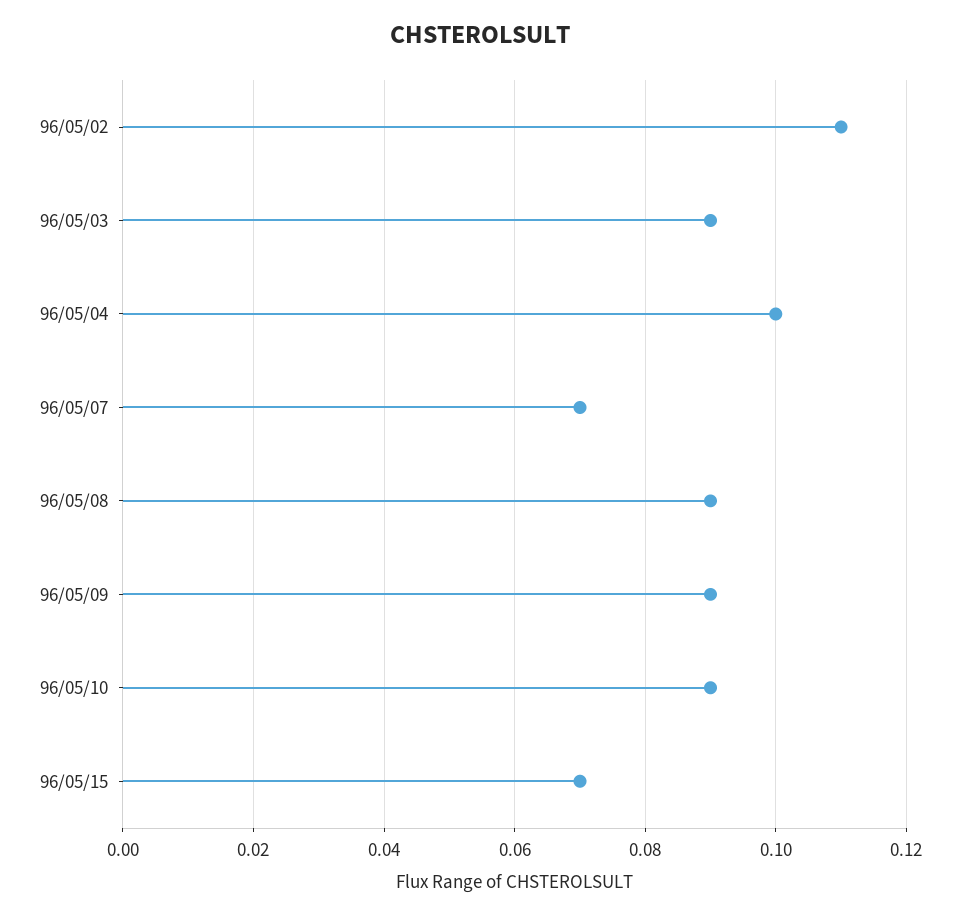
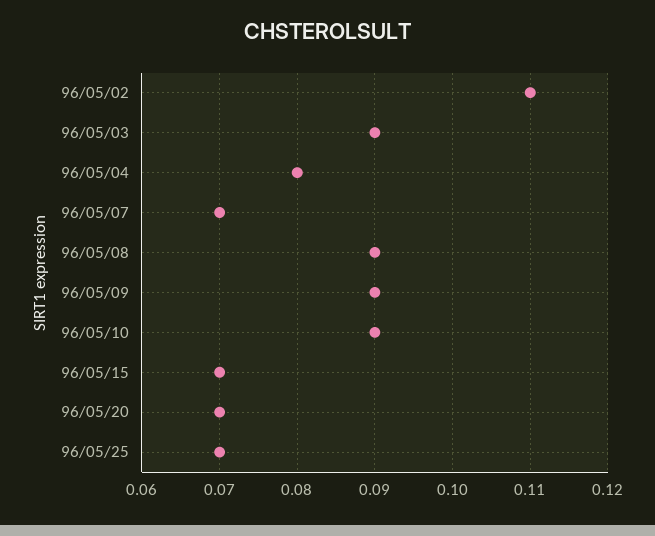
96/05/04: 0.1 -> 0.08
96/05/20: none -> 0.07
96/05/25: none -> 0.07

